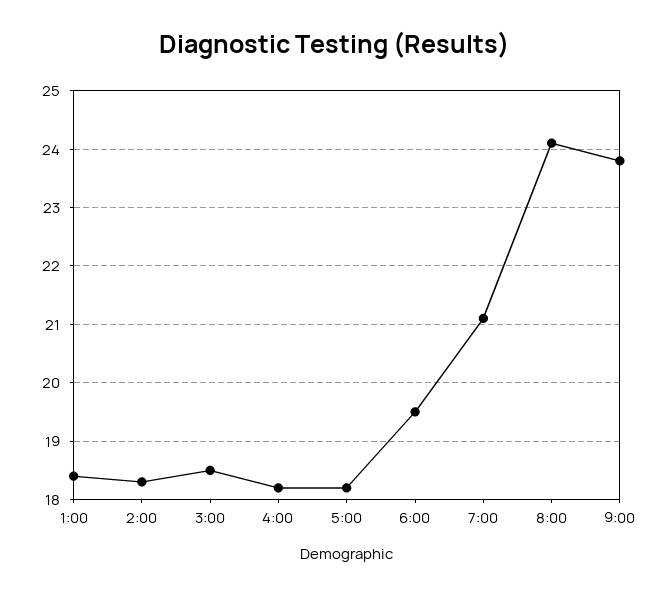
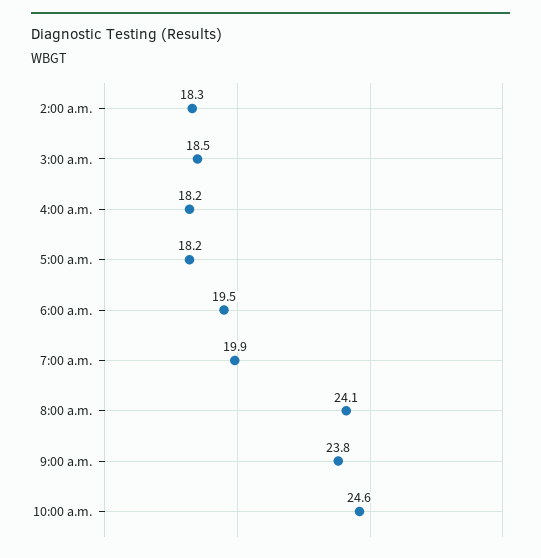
1:00: 18.5 -> none
7:00: 21 -> 19.9
10:00 a.m.: none -> 24.6

